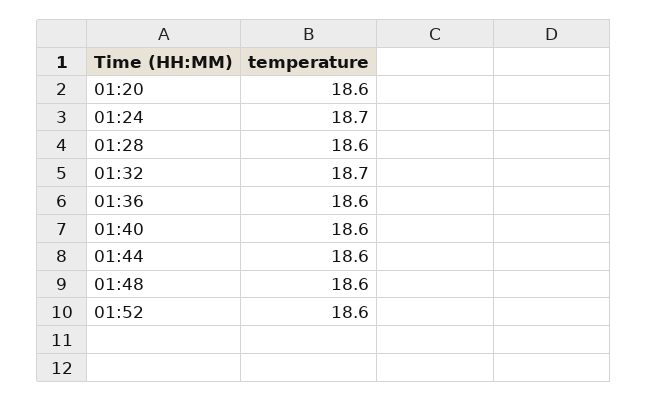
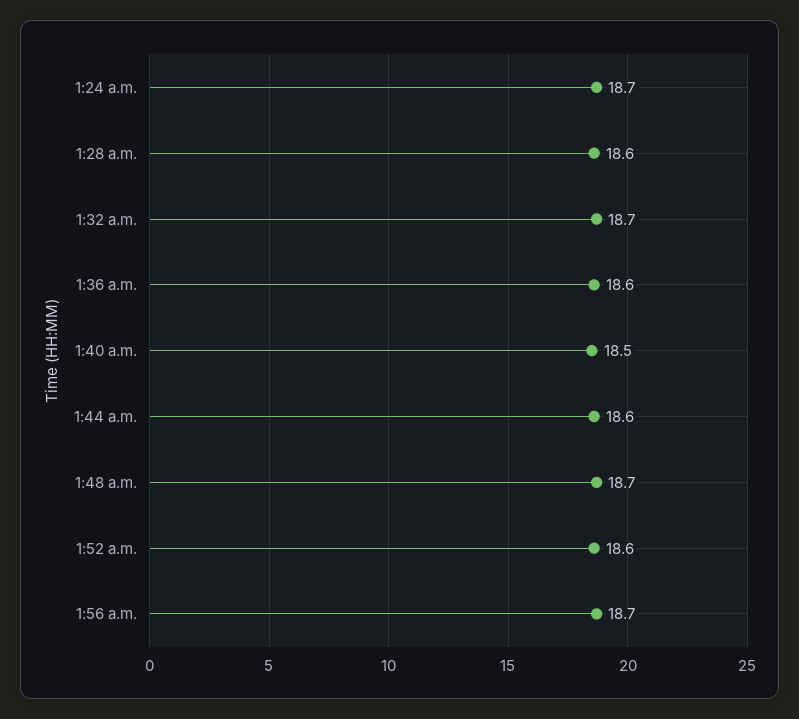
01:20: 18.6 -> none
01:40: 18.6 -> 18.5
01:48: 18.6 -> 18.7
1:56 a.m.: none -> 18.7

